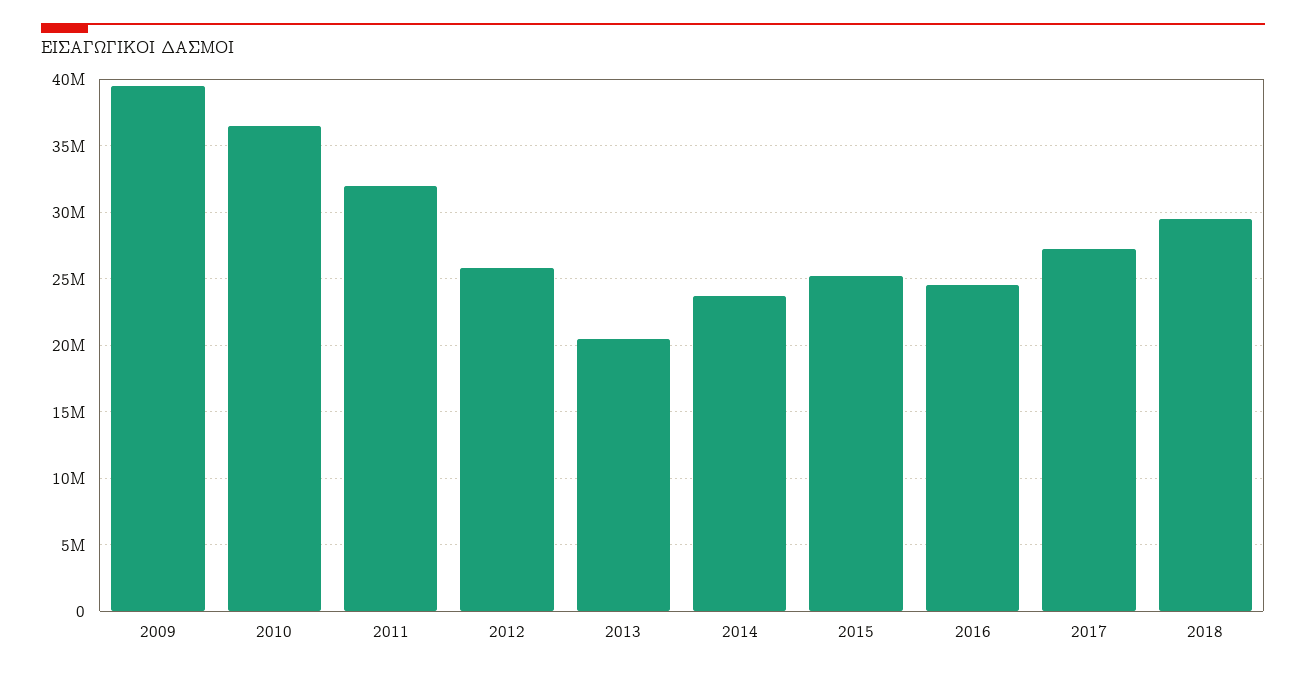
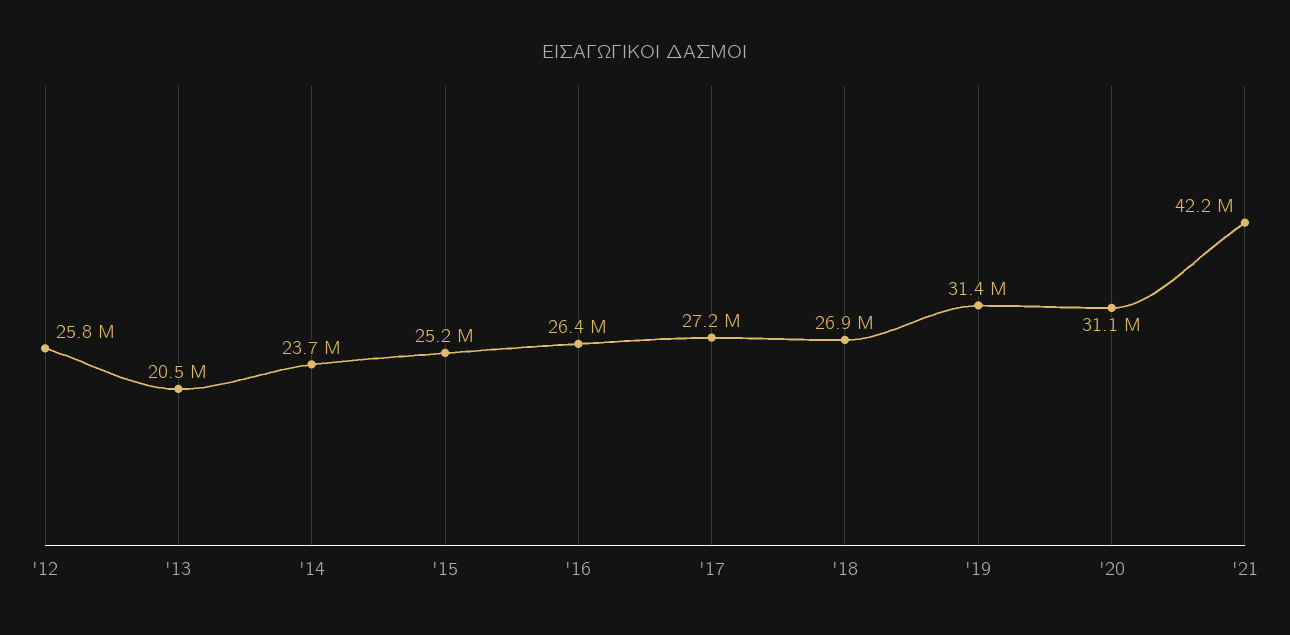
2009: 39500000 -> none
2010: 36500000 -> none
2011: 32000000 -> none
2016: 24500000 -> 26400000
2018: 29500000 -> 26900000
'19: none -> 31400000
'20: none -> 31100000
'21: none -> 42200000

